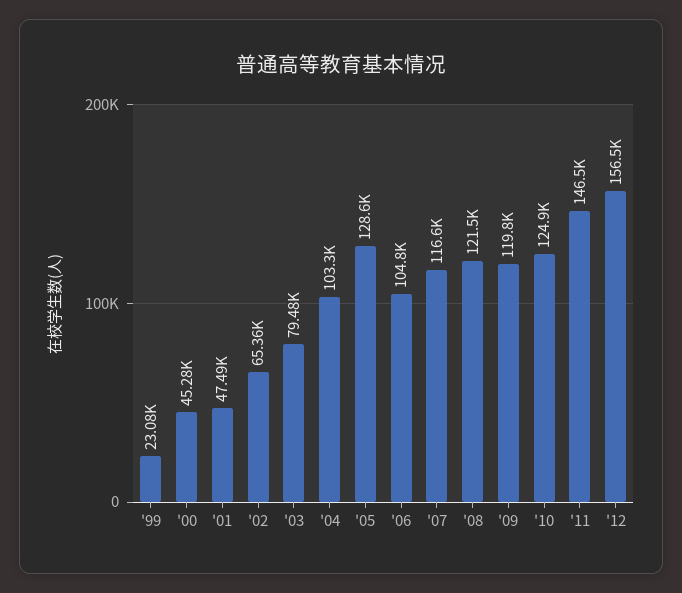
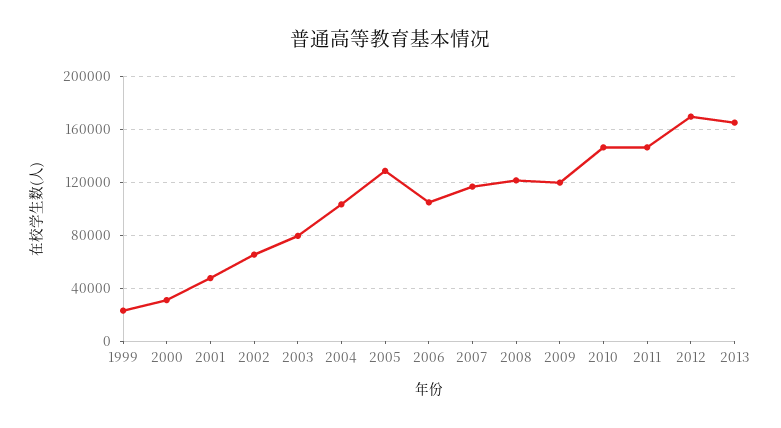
'00: 45280 -> 30000
'10: 124900 -> 145000
'12: 156500 -> 170000
2013: none -> 165000

